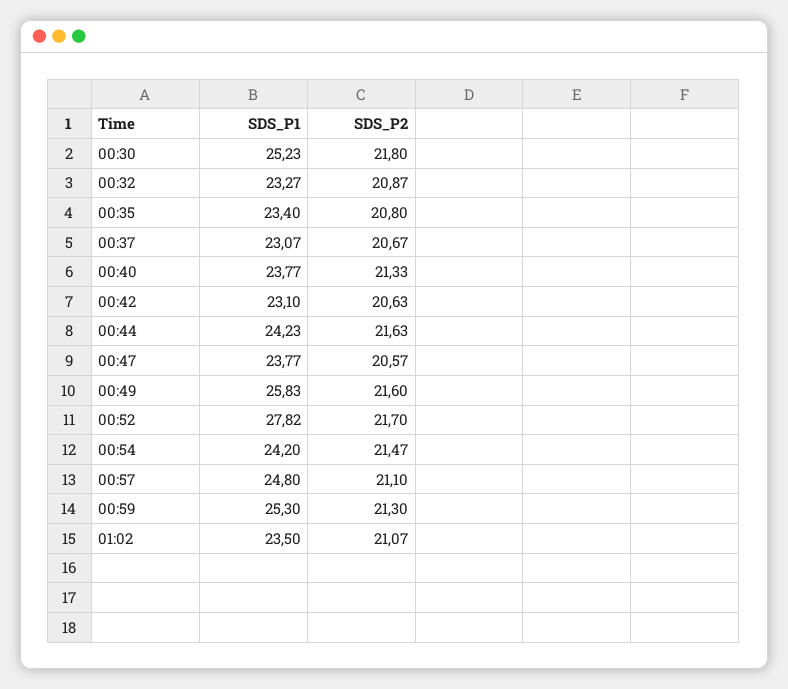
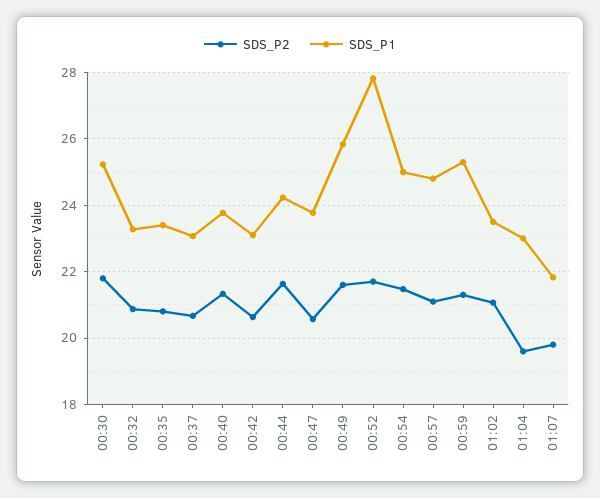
SDS_P1, 00:54: 24.2 -> 25
SDS_P2, 01:04: none -> 19.6
SDS_P1, 01:04: none -> 23
SDS_P2, 01:07: none -> 19.8
SDS_P1, 01:07: none -> 21.8

